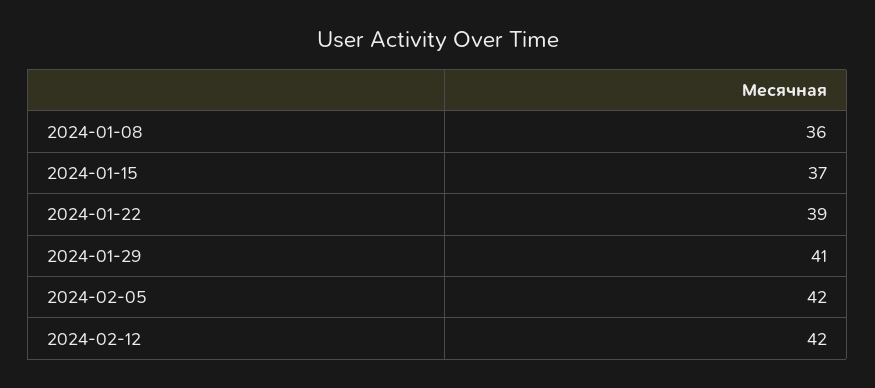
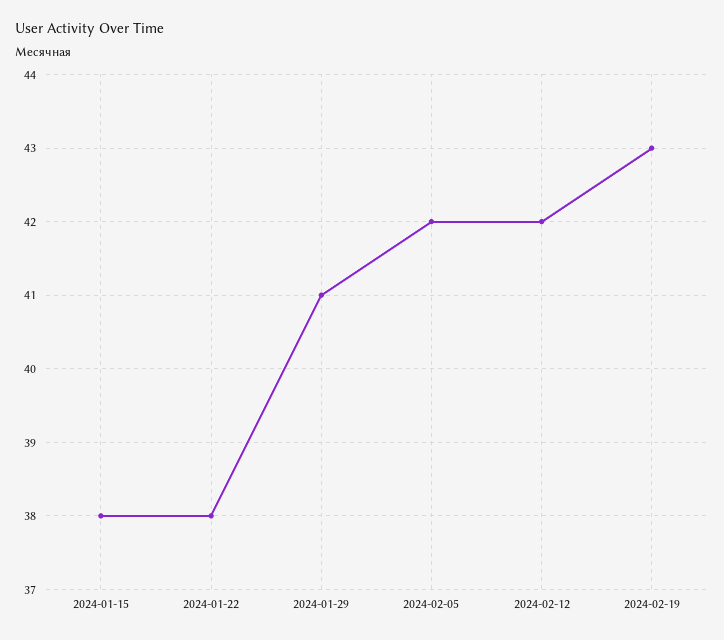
2024-01-08: 36 -> none
2024-01-15: 37 -> 38
2024-01-22: 39 -> 38
2024-02-19: none -> 43

